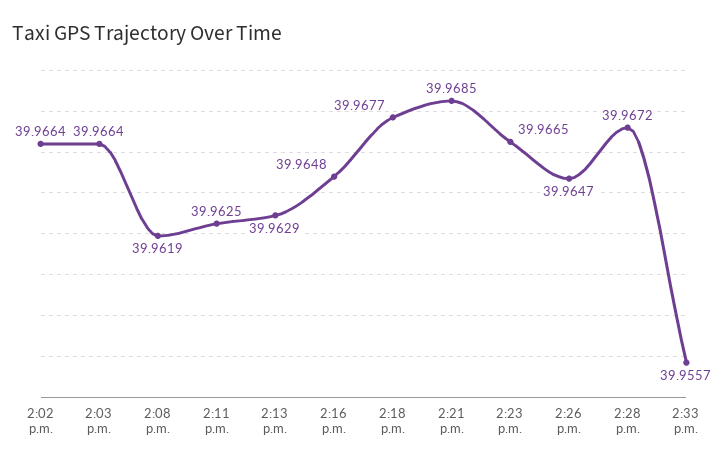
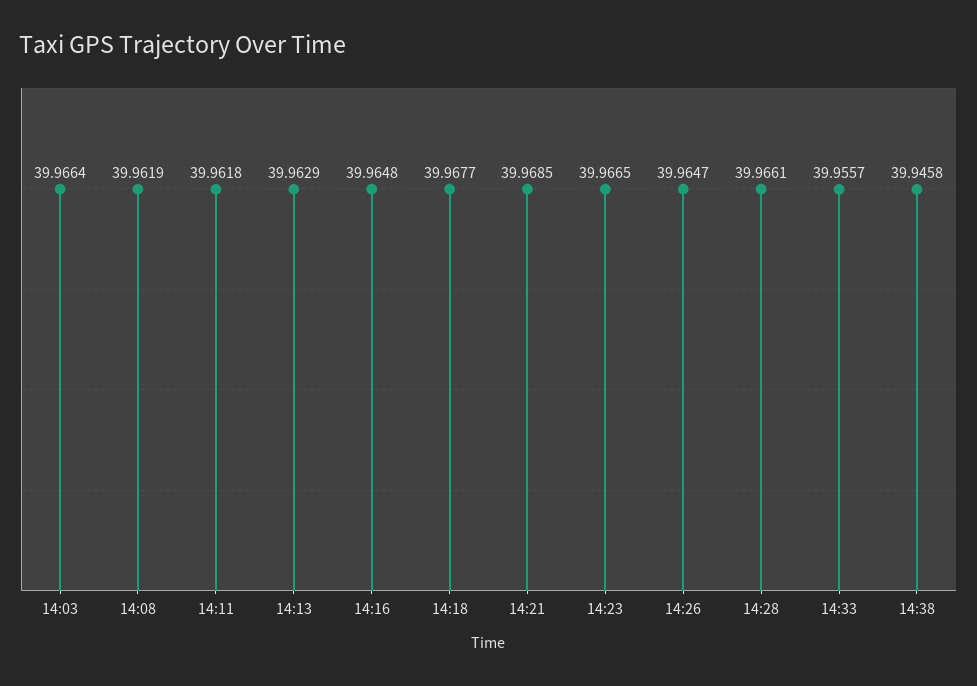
2:02 p.m.: 39.9664 -> none
2:11 p.m.: 39.9625 -> 39.9618
2:28 p.m.: 39.9672 -> 39.9661
14:38: none -> 39.9458

